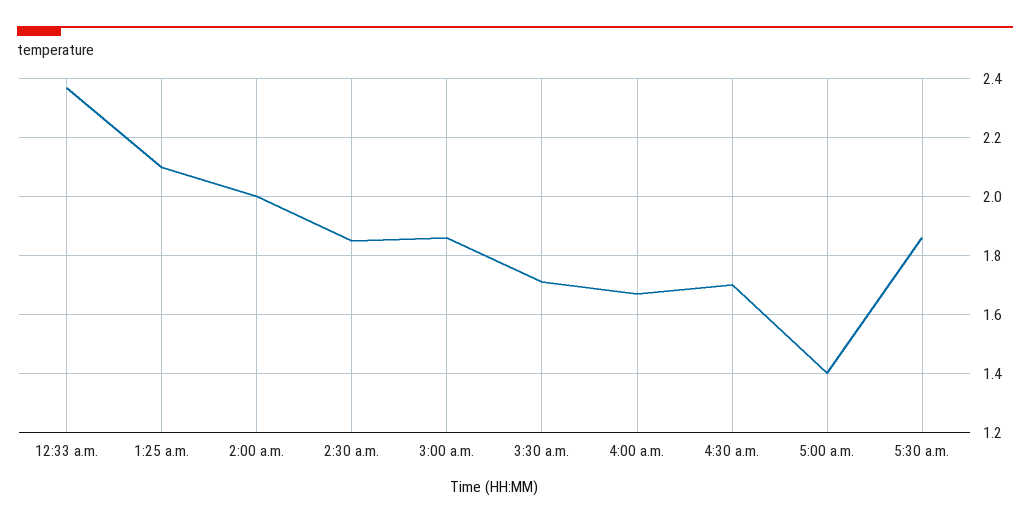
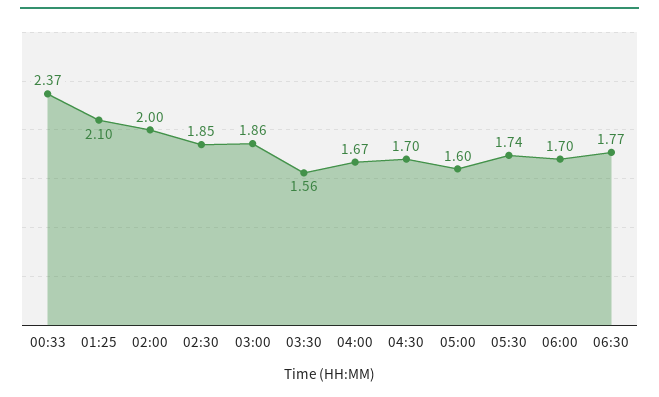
3:30 a.m.: 1.7 -> 1.56
5:00 a.m.: 1.4 -> 1.6
5:30 a.m.: 1.85 -> 1.74
06:00: none -> 1.7
06:30: none -> 1.77

